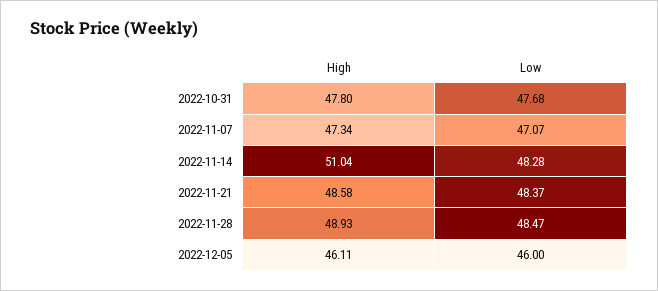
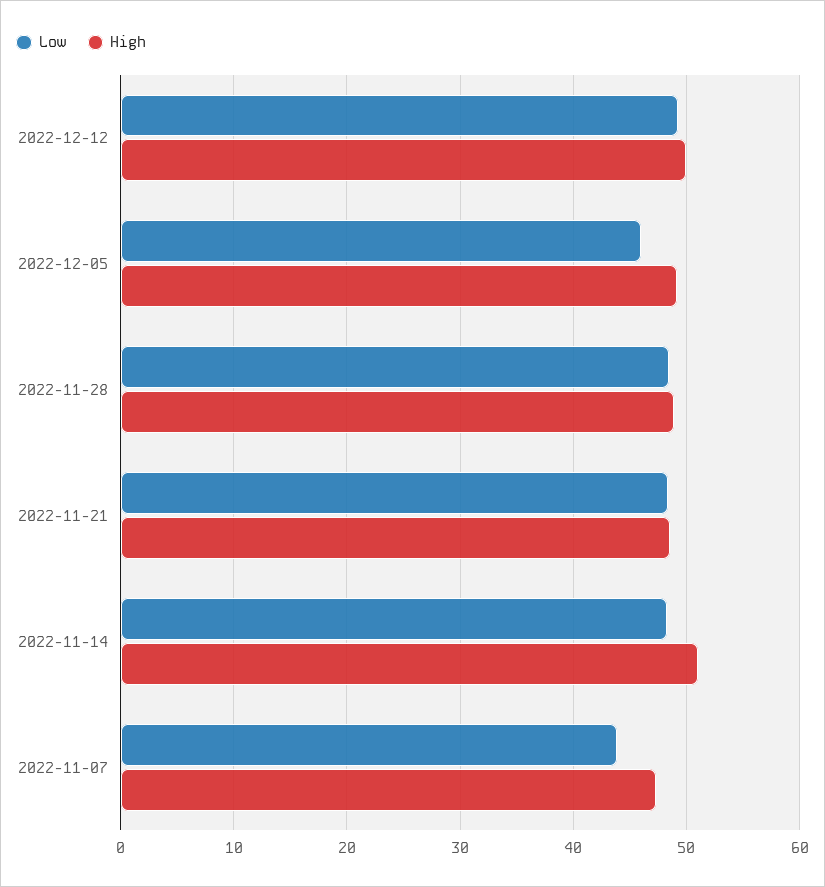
High, 2022-10-31: 47.8 -> none
Low, 2022-10-31: 47.68 -> none
Low, 2022-11-07: 47.07 -> 44
High, 2022-12-05: 46.11 -> 49
Low, 2022-12-12: none -> 49
High, 2022-12-12: none -> 50

